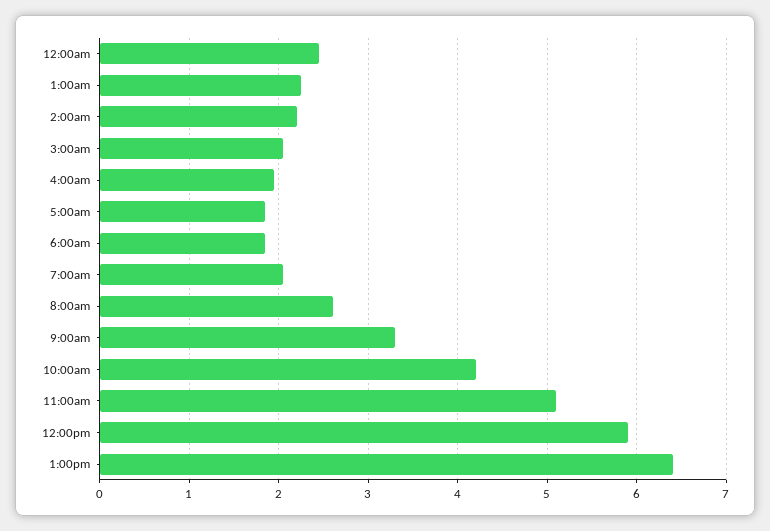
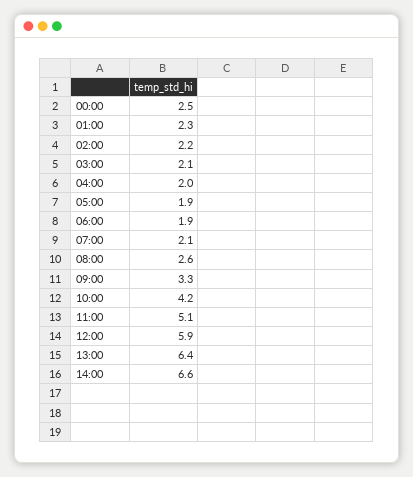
14:00: none -> 6.6

